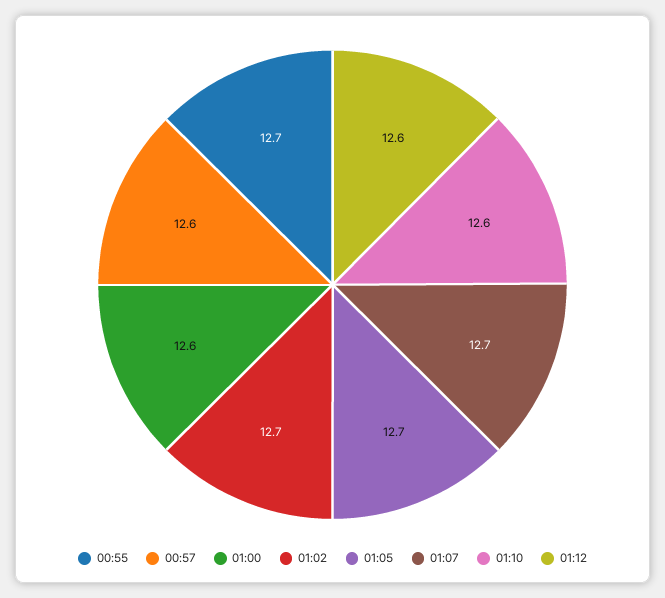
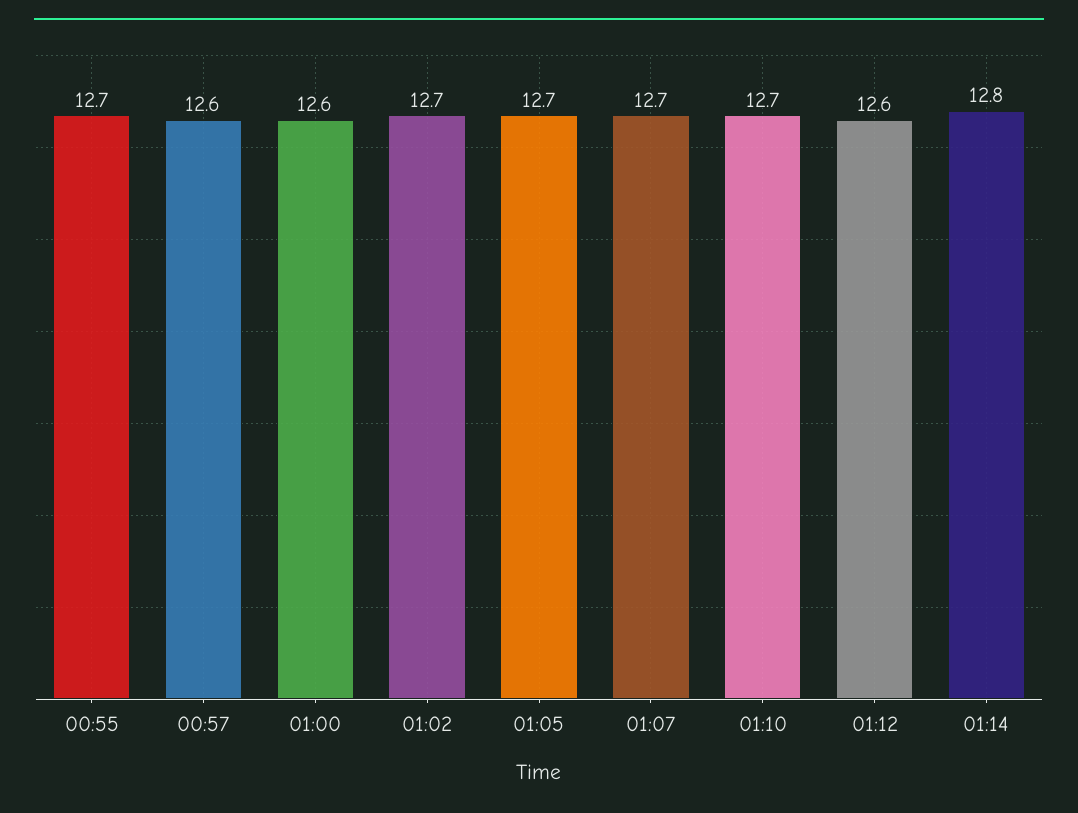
01:10: 12.6 -> 12.7
01:14: none -> 12.8

